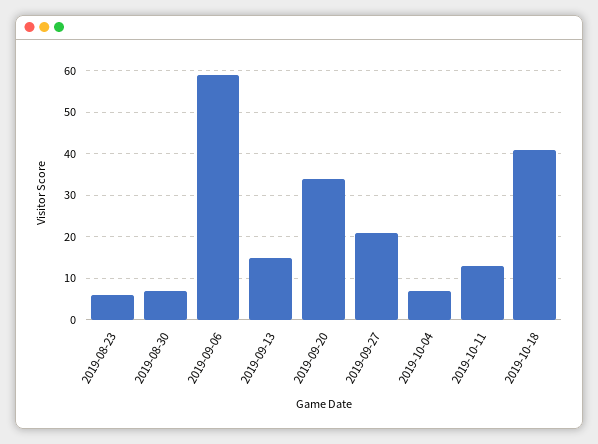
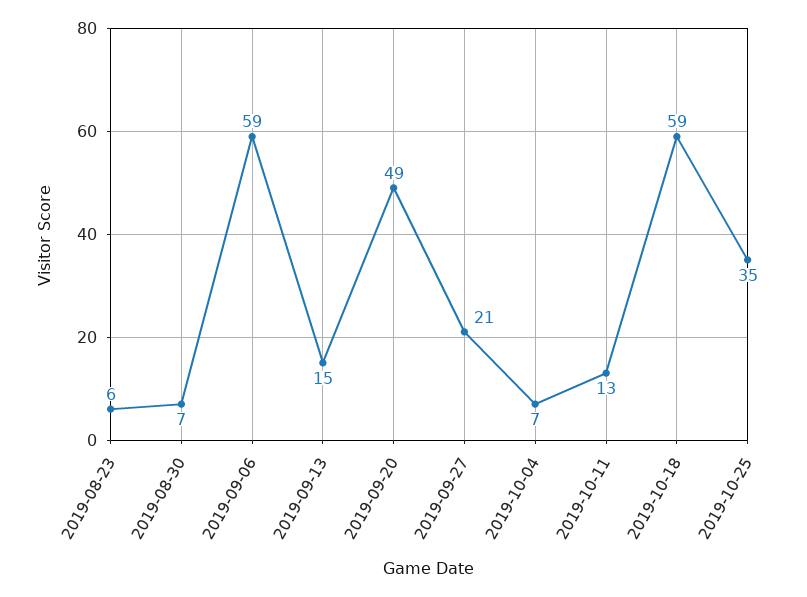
2019-09-20: 35 -> 49
2019-10-18: 40 -> 59
2019-10-25: none -> 35

